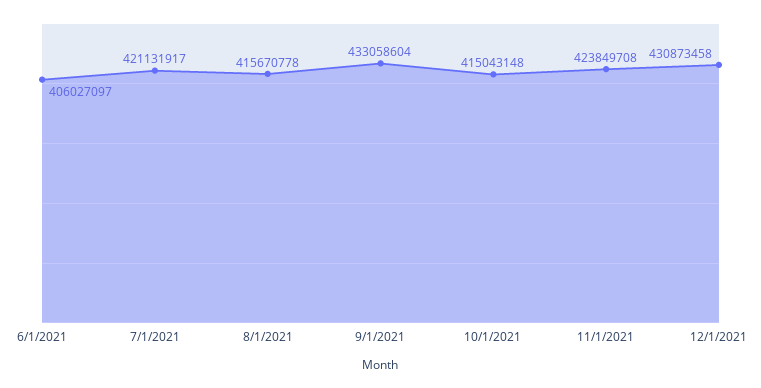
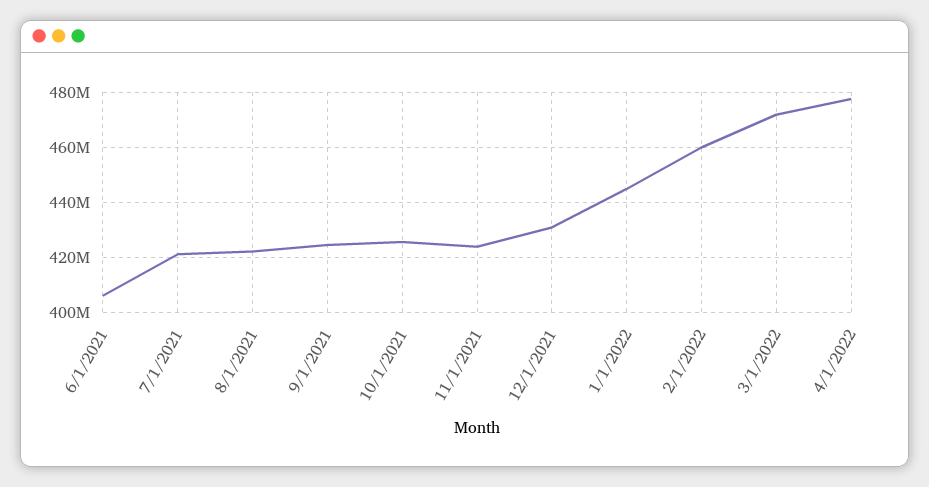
8/1/2021: 415670778 -> 422500000
9/1/2021: 433058604 -> 425000000
10/1/2021: 415043148 -> 425000000
1/1/2022: none -> 445000000
2/1/2022: none -> 460000000
3/1/2022: none -> 472500000
4/1/2022: none -> 477500000

